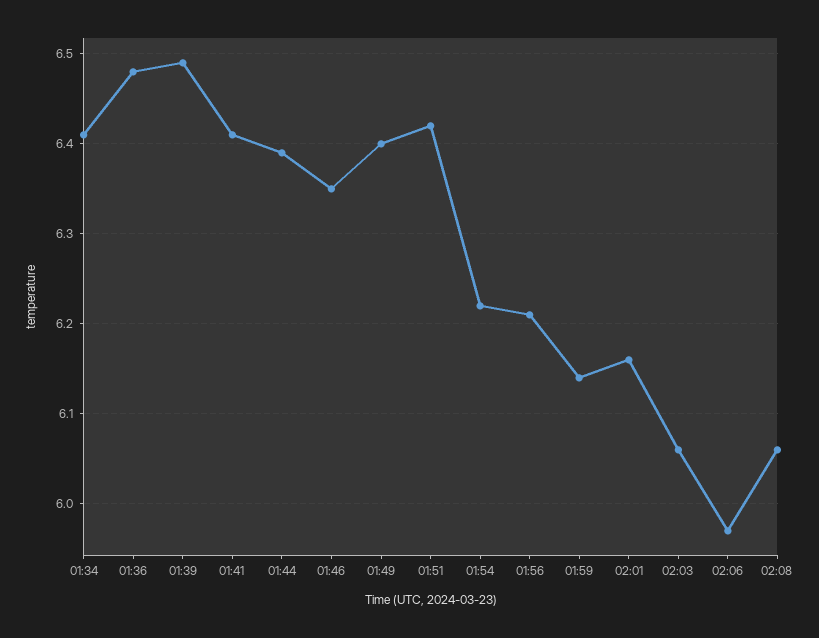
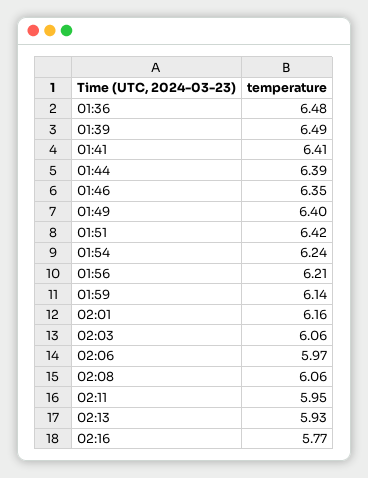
01:34: 6.41 -> none
01:54: 6.22 -> 6.24
02:11: none -> 5.95
02:13: none -> 5.93
02:16: none -> 5.77

